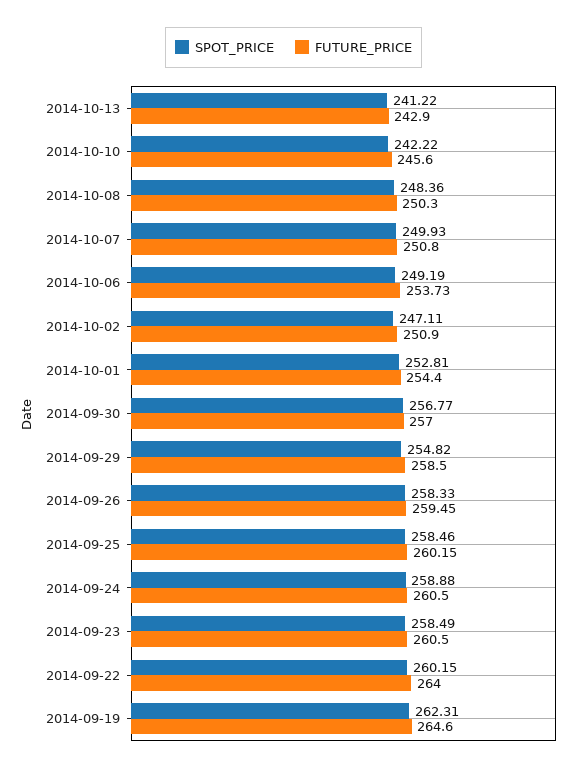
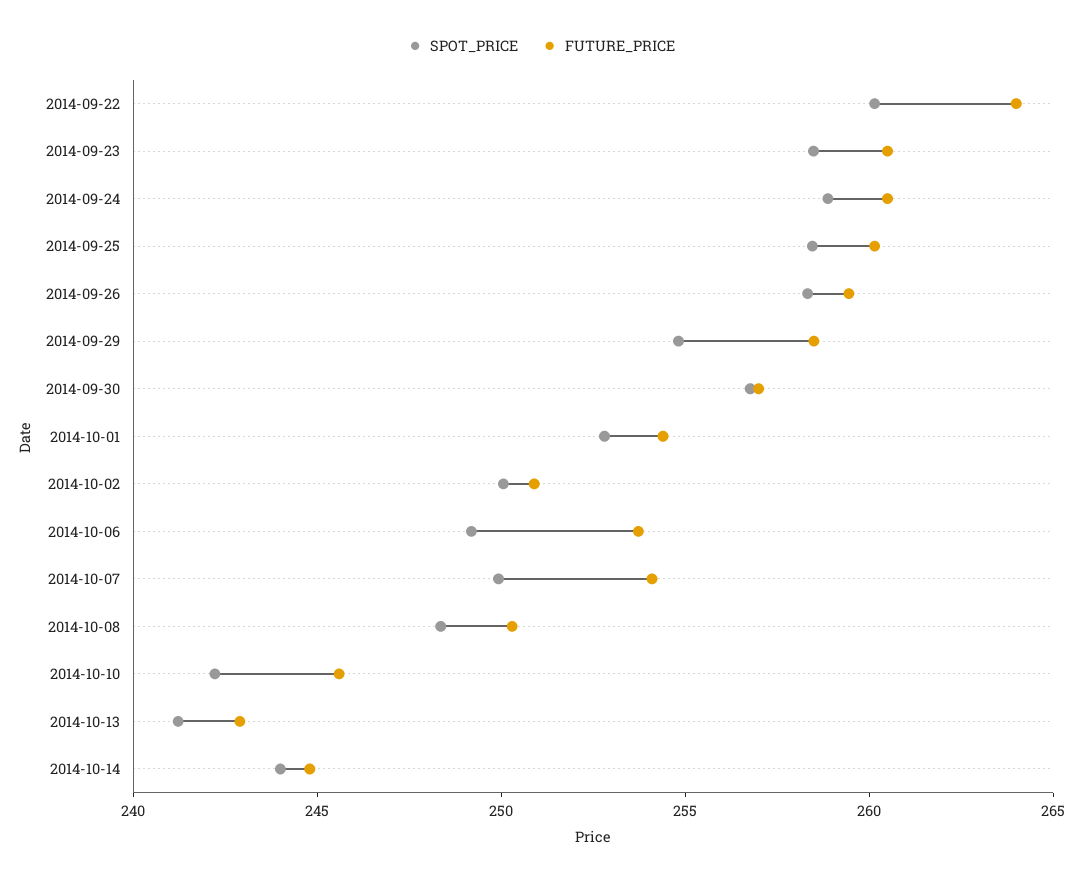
FUTURE_PRICE, 2014-10-07: 250.8 -> 254
SPOT_PRICE, 2014-10-02: 247.11 -> 250
SPOT_PRICE, 2014-09-19: 262.31 -> none
FUTURE_PRICE, 2014-09-19: 264.6 -> none
SPOT_PRICE, 2014-10-14: none -> 244
FUTURE_PRICE, 2014-10-14: none -> 245

